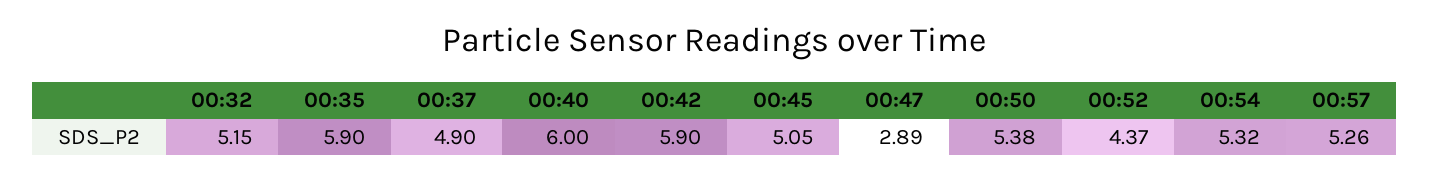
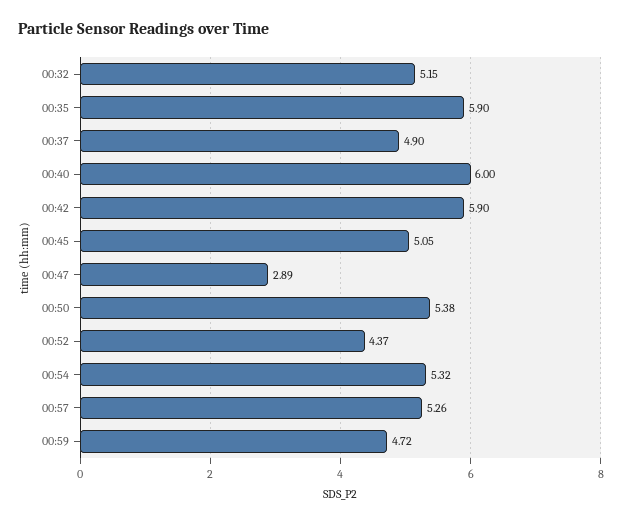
00:59: none -> 4.72

